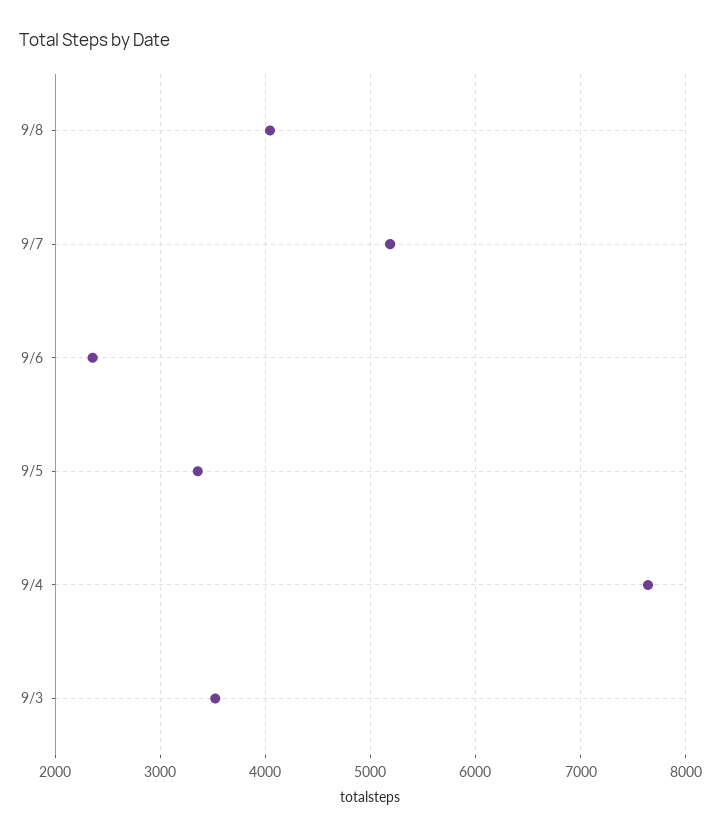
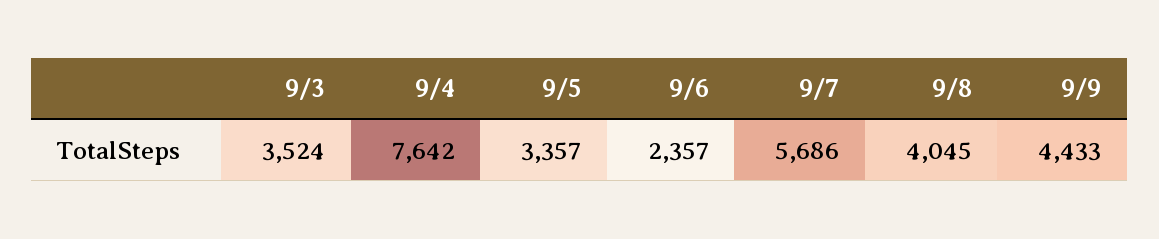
9/7: 5200 -> 5686
9/9: none -> 4433

